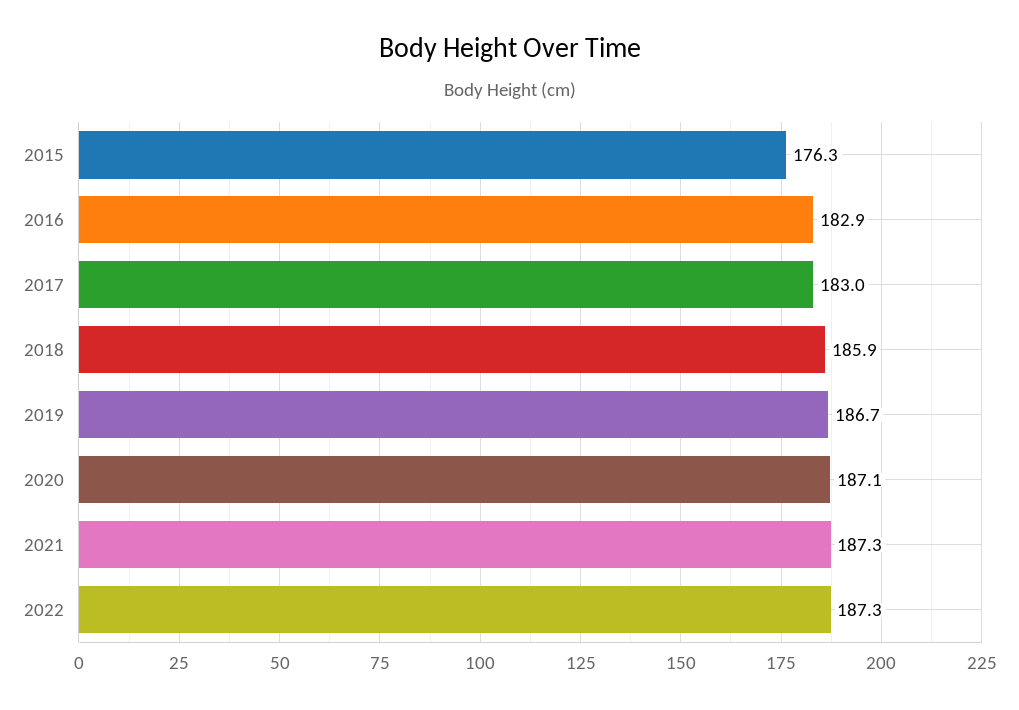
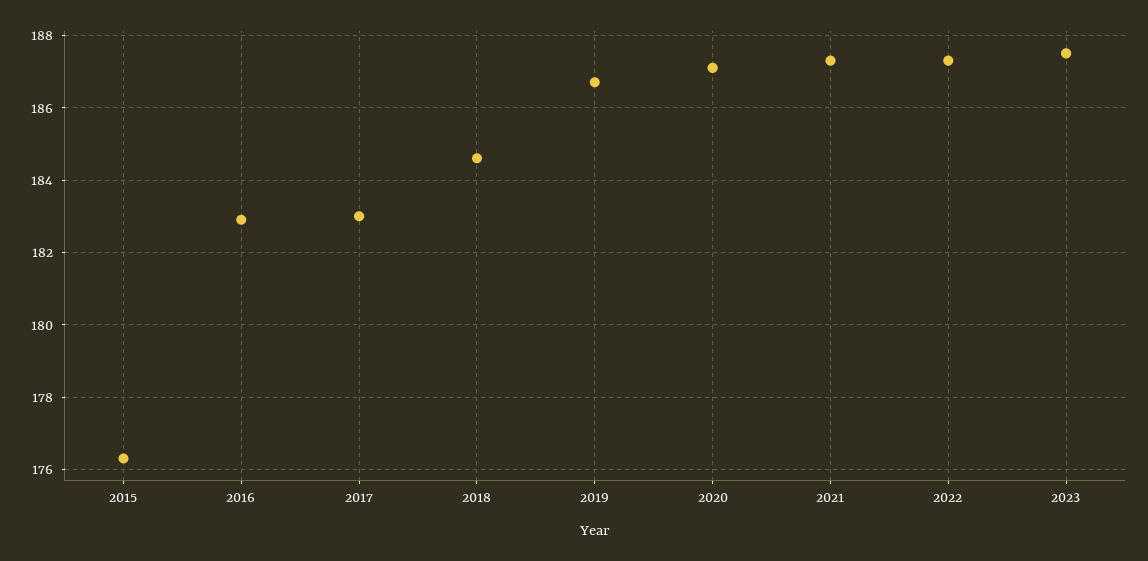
2018: 185.9 -> 184.5
2023: none -> 187.5

